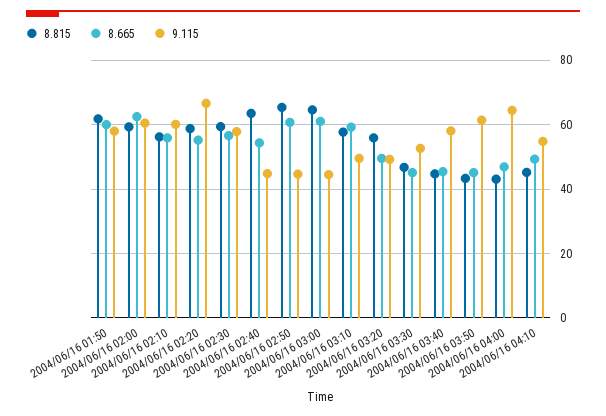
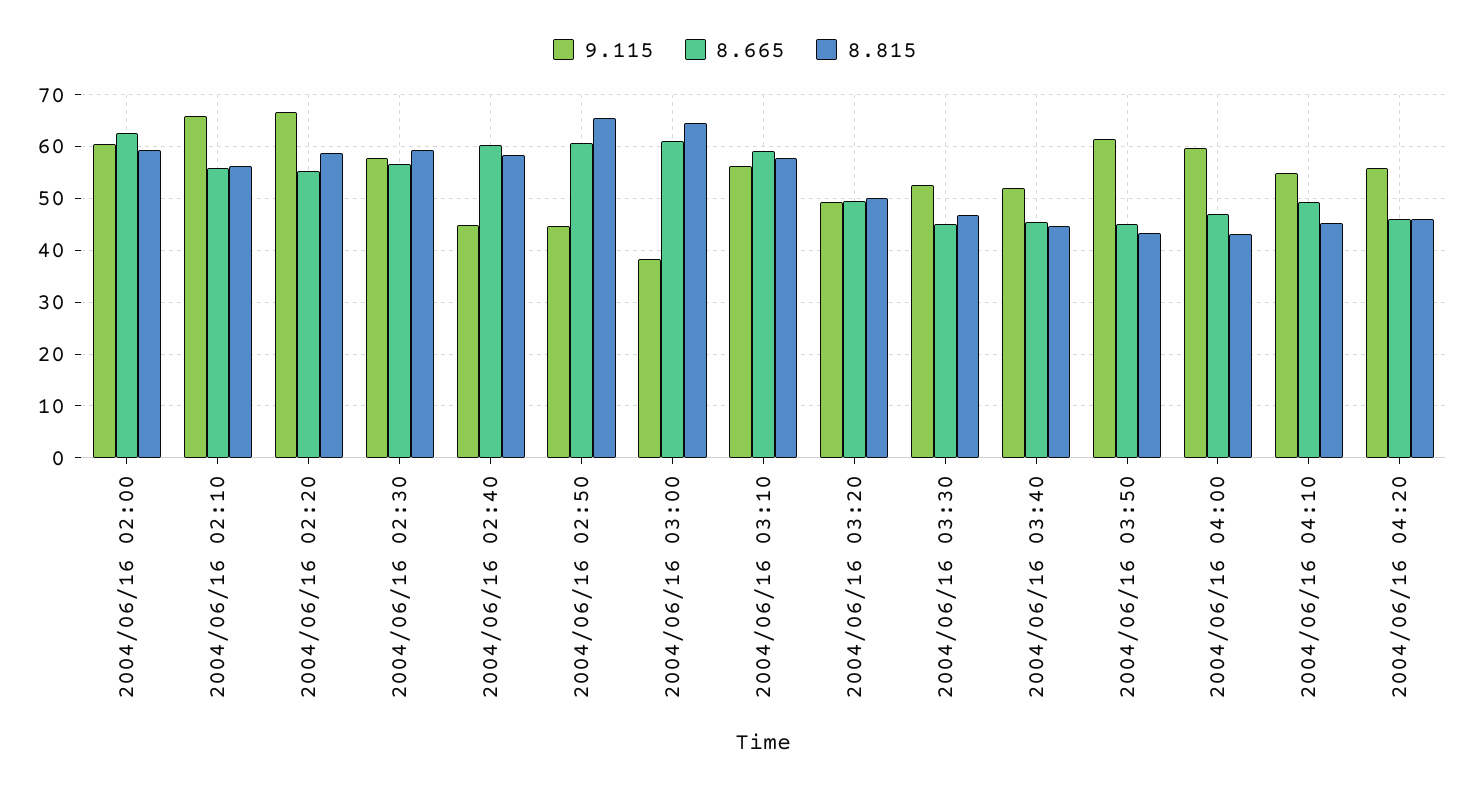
8.815, 2004/06/16 01:50: 62 -> none
8.665, 2004/06/16 01:50: 60 -> none
9.115, 2004/06/16 01:50: 58 -> none
9.115, 2004/06/16 02:10: 60 -> 66
8.815, 2004/06/16 02:40: 64 -> 58
8.665, 2004/06/16 02:40: 54 -> 60
9.115, 2004/06/16 03:00: 44 -> 38
9.115, 2004/06/16 03:10: 50 -> 56
8.815, 2004/06/16 03:20: 56 -> 50
9.115, 2004/06/16 03:40: 58 -> 52
9.115, 2004/06/16 04:00: 64 -> 60
9.115, 2004/06/16 04:20: none -> 56
8.665, 2004/06/16 04:20: none -> 46
8.815, 2004/06/16 04:20: none -> 46

